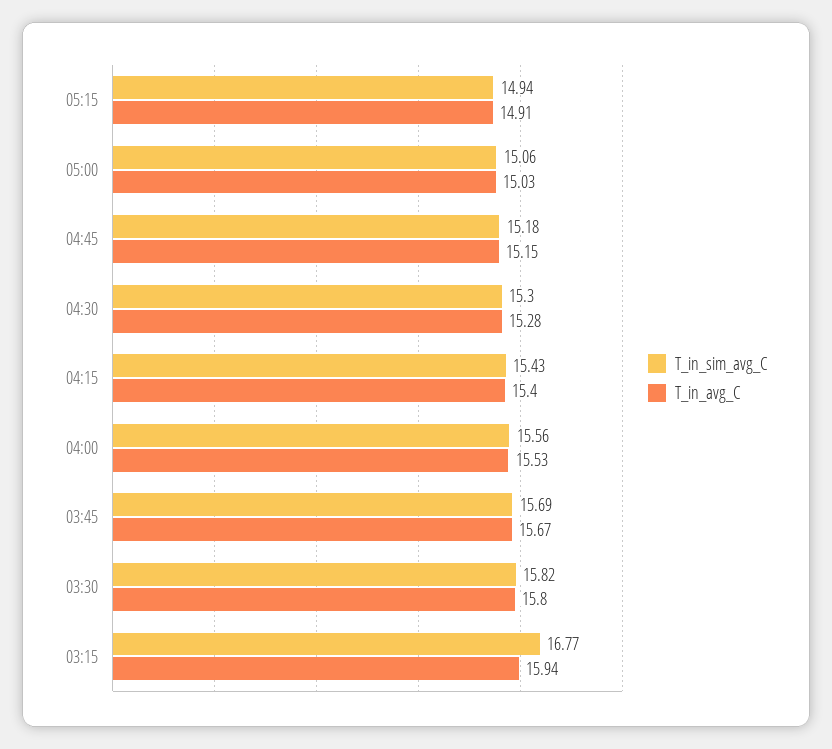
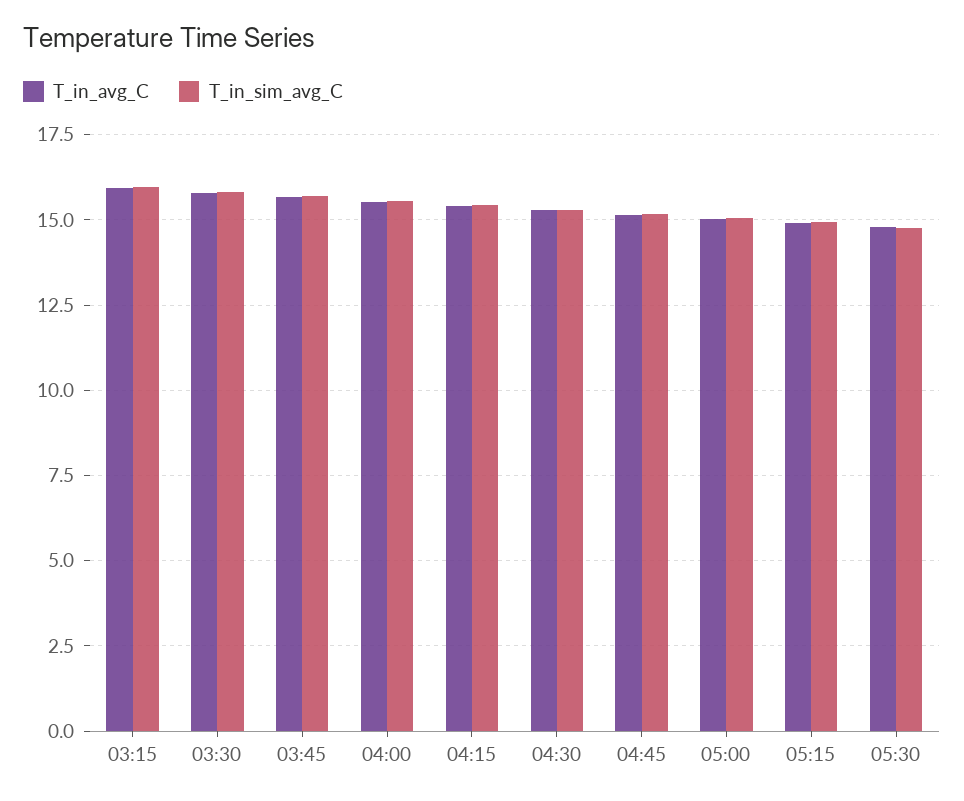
T_in_sim_avg_C, 03:15: 16.77 -> 16
T_in_avg_C, 05:30: none -> 14.75
T_in_sim_avg_C, 05:30: none -> 14.75

